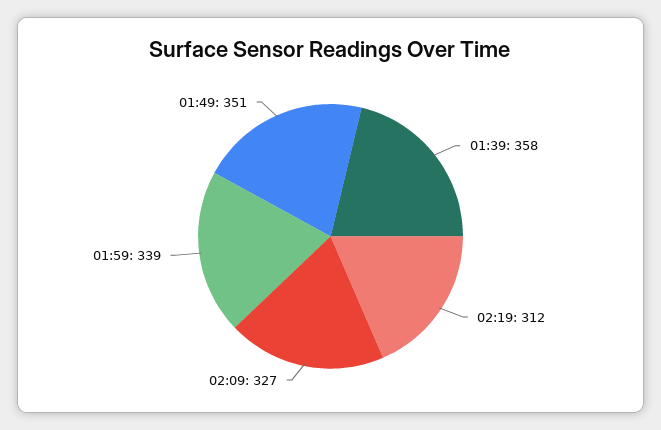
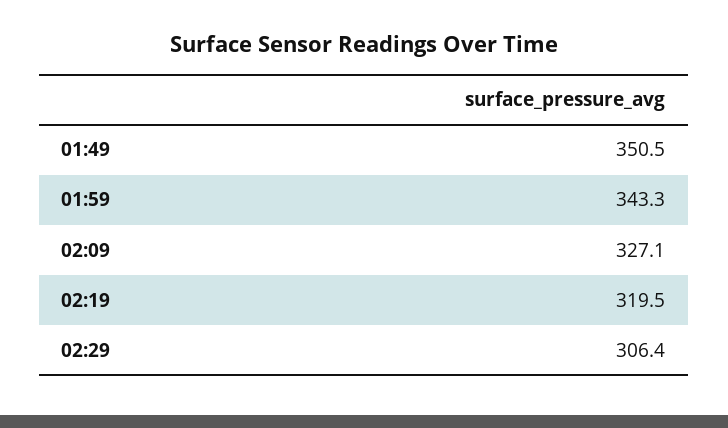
01:39: 358 -> none
02:19: 312 -> 319.5
01:59: 339 -> 343.3
02:29: none -> 306.4

